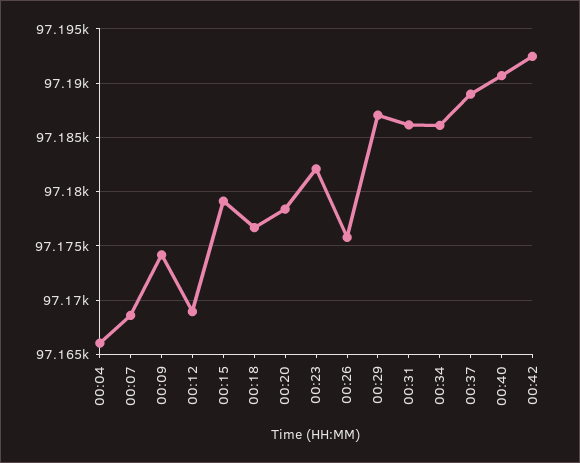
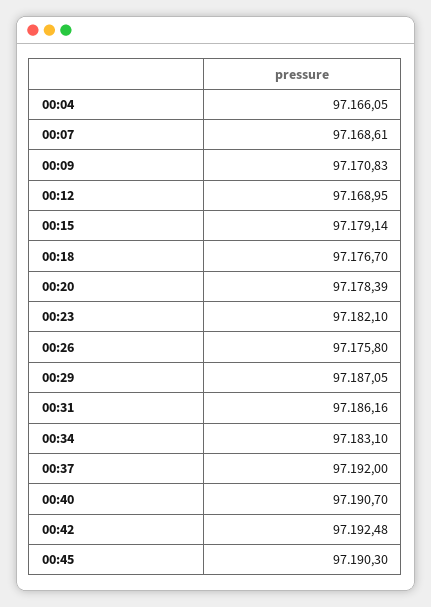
00:09: 97174 -> 97170.83
00:34: 97186 -> 97183.1
00:37: 97189 -> 97192
00:45: none -> 97190.3

